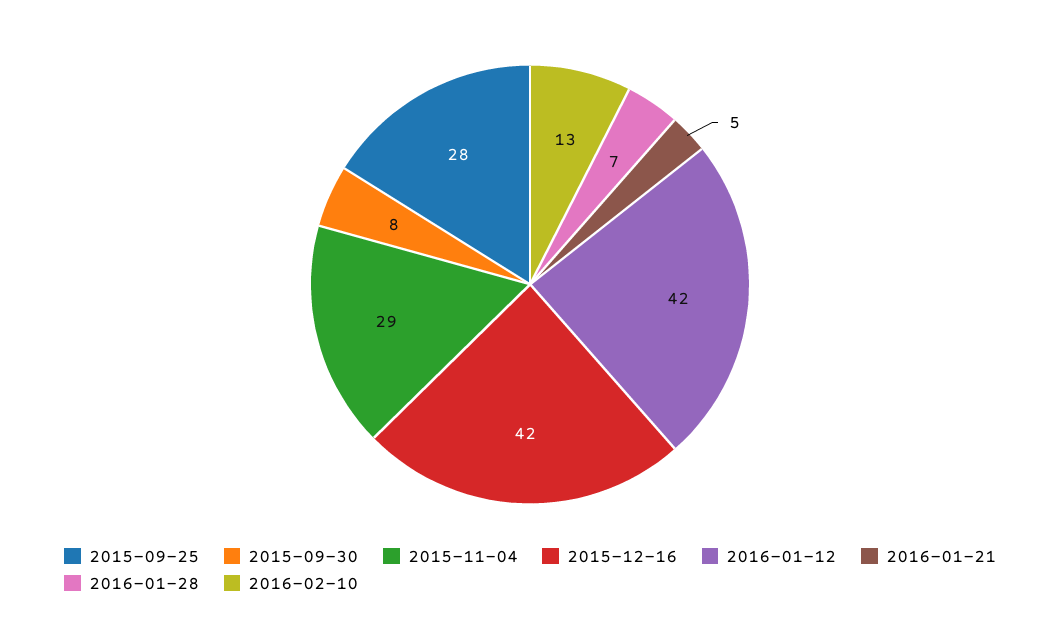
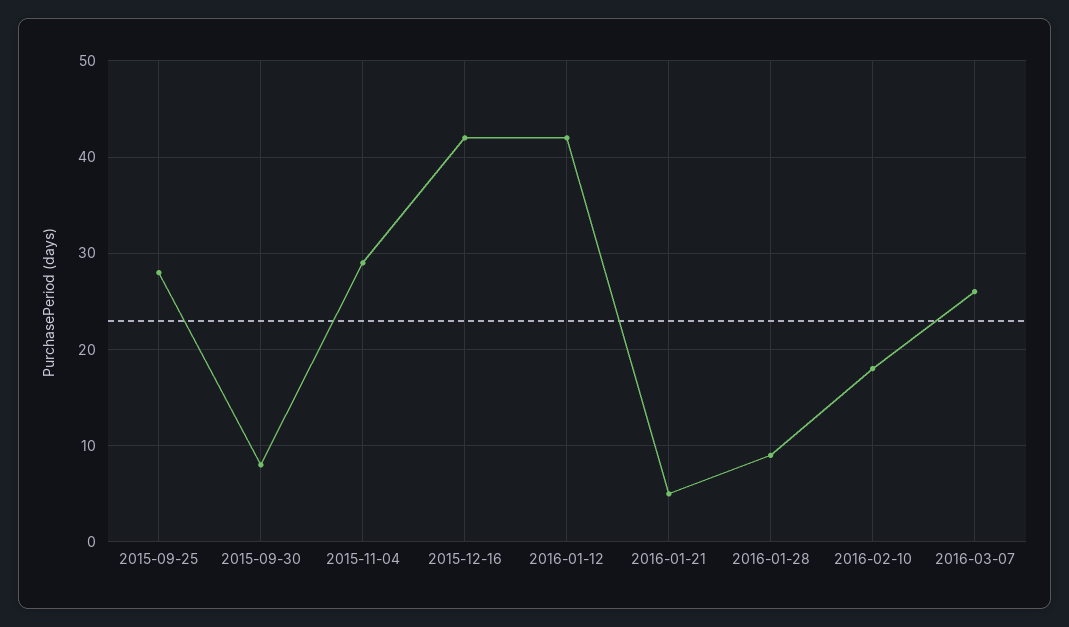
2016-01-28: 7 -> 9
2016-02-10: 13 -> 18
2016-03-07: none -> 26

